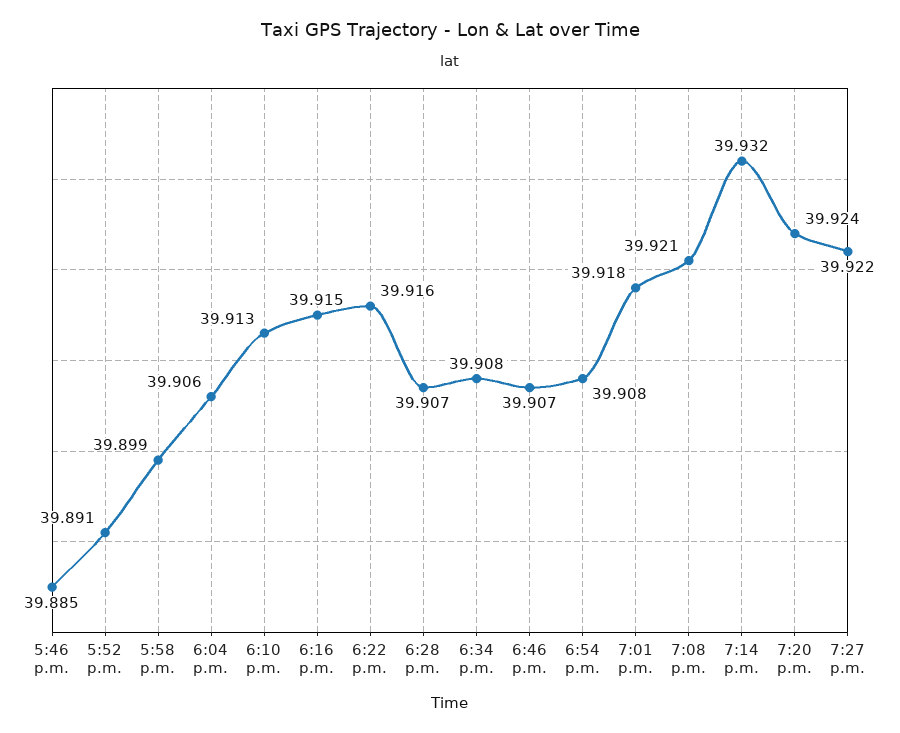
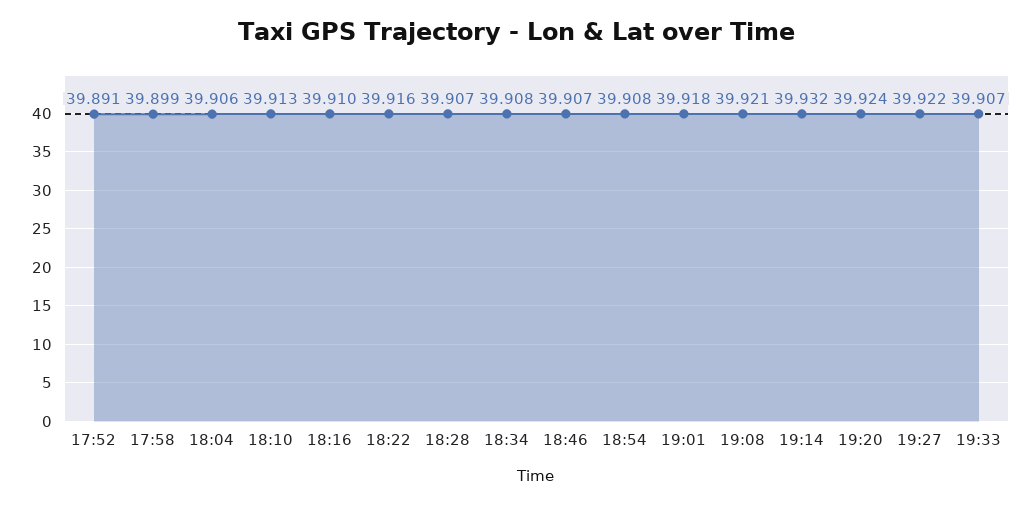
5:46 p.m.: 39.885 -> none
6:16 p.m.: 39.915 -> 39.91
19:33: none -> 39.907

